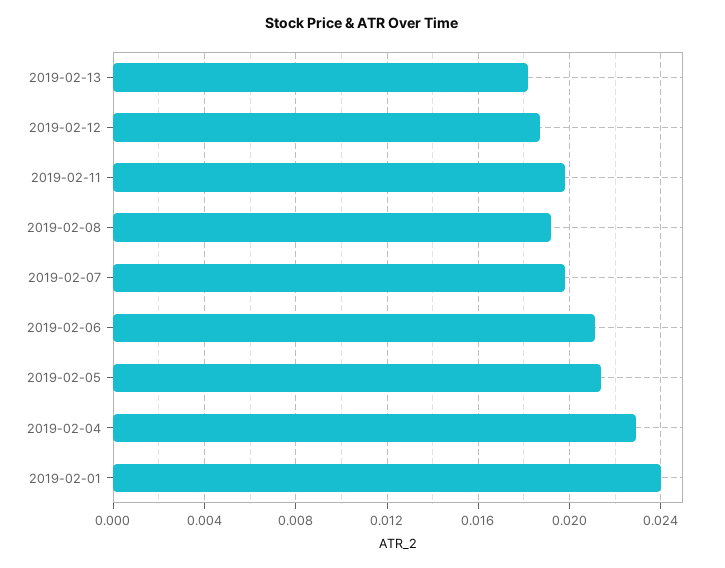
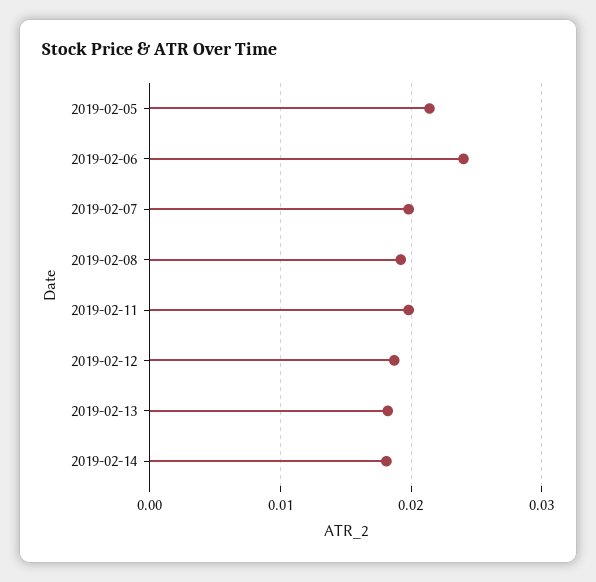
2019-02-06: 0.021 -> 0.024
2019-02-04: 0.023 -> none
2019-02-01: 0.024 -> none
2019-02-14: none -> 0.018

